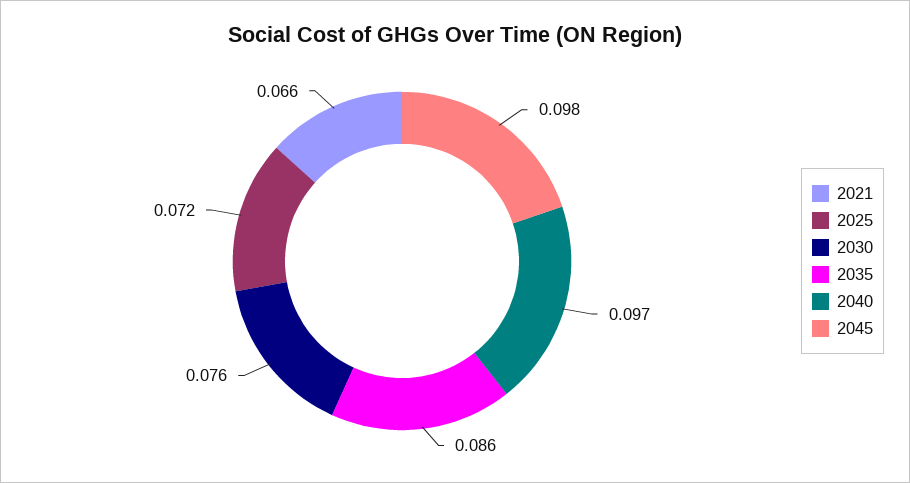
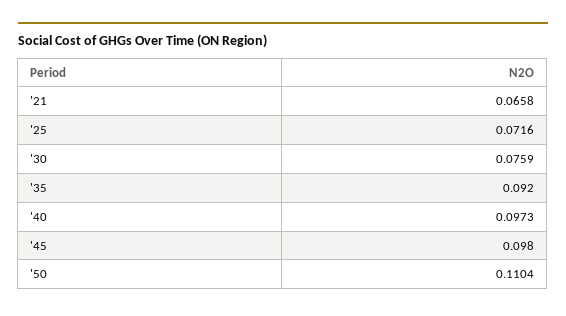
2035: 0.086 -> 0.092
'50: none -> 0.1104

